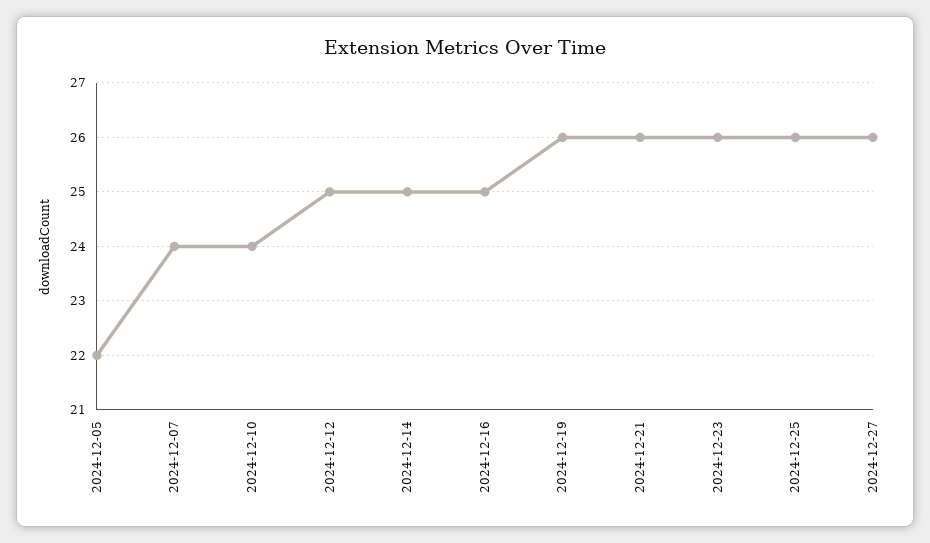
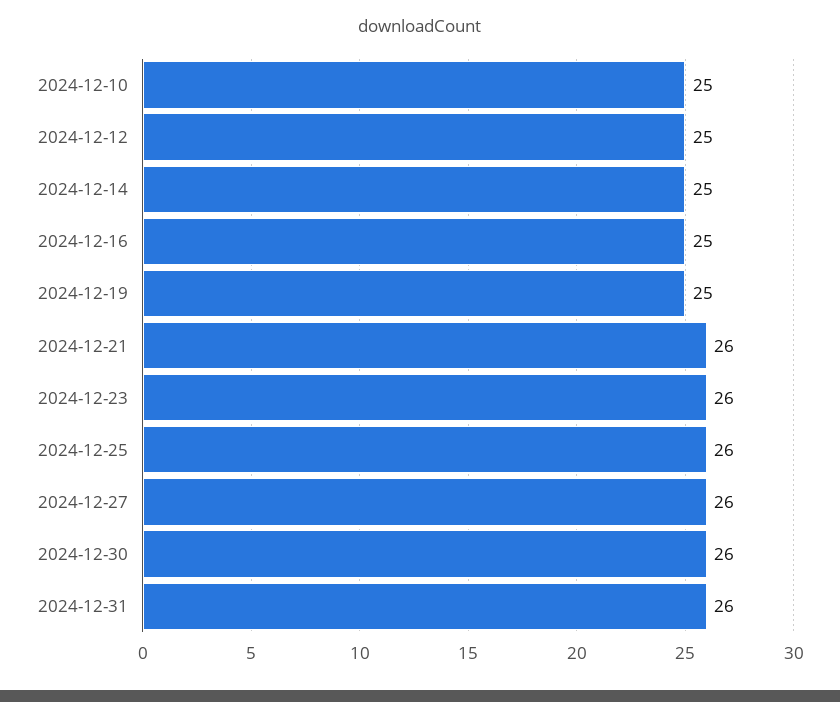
2024-12-05: 22 -> none
2024-12-07: 24 -> none
2024-12-10: 24 -> 25
2024-12-19: 26 -> 25
2024-12-30: none -> 26
2024-12-31: none -> 26

